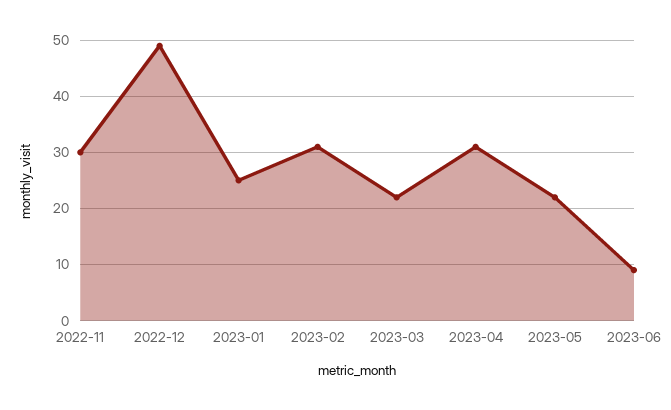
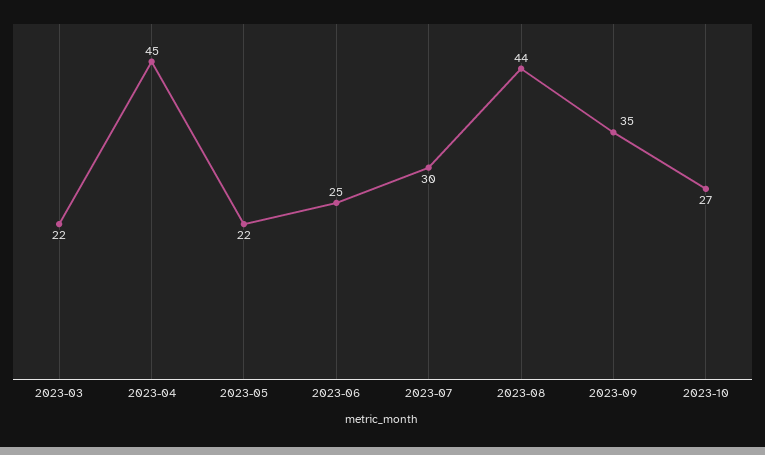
2022-11: 30 -> none
2022-12: 50 -> none
2023-01: 25 -> none
2023-02: 30 -> none
2023-04: 30 -> 45
2023-06: 10 -> 25
2023-07: none -> 30
2023-08: none -> 44
2023-09: none -> 35
2023-10: none -> 27

